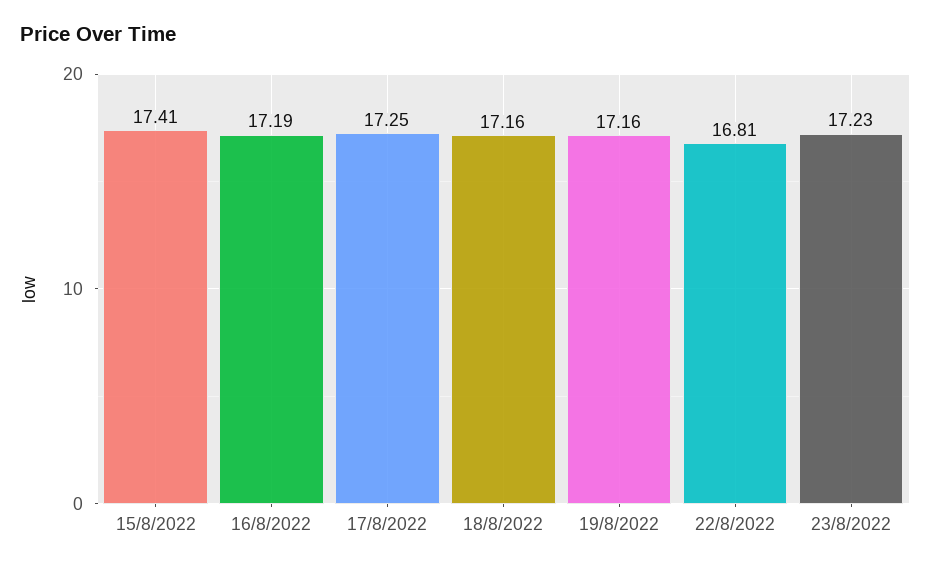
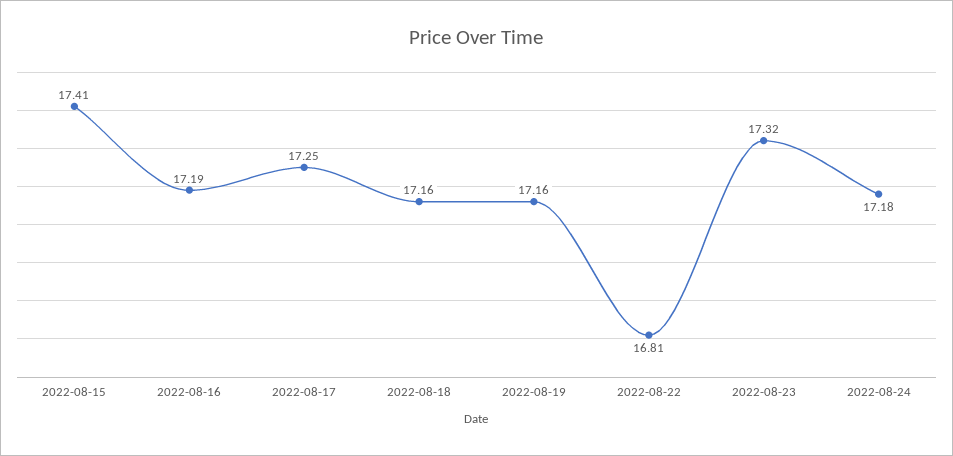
23/8/2022: 17.23 -> 17.32
2022-08-24: none -> 17.18

